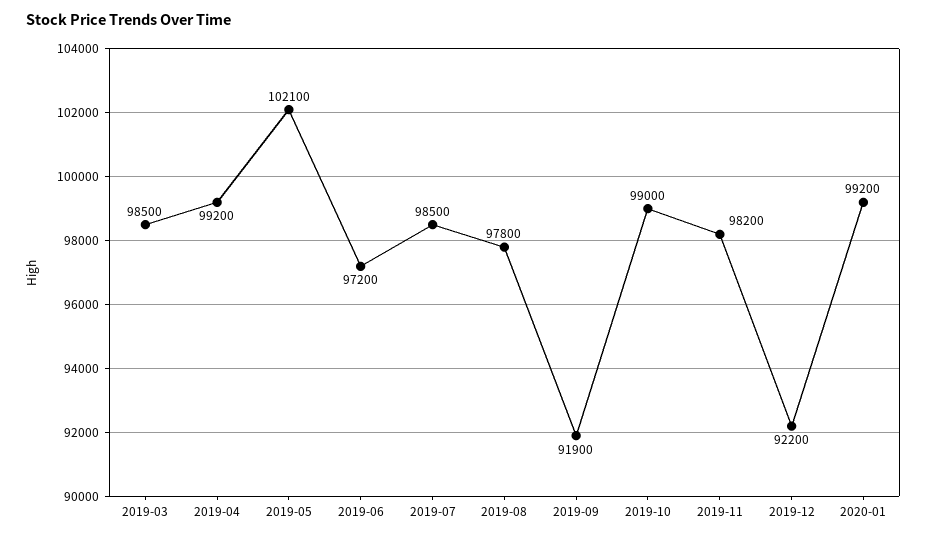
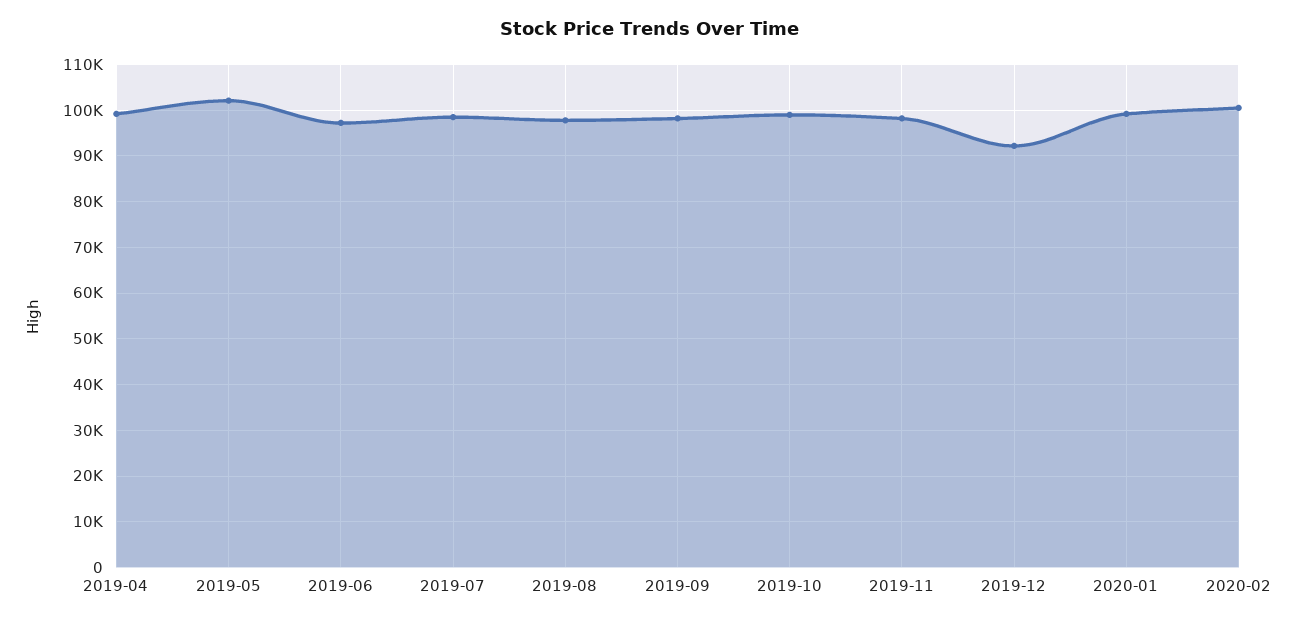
2019-03: 98500 -> none
2019-09: 91900 -> 98000
2020-02: none -> 100000

